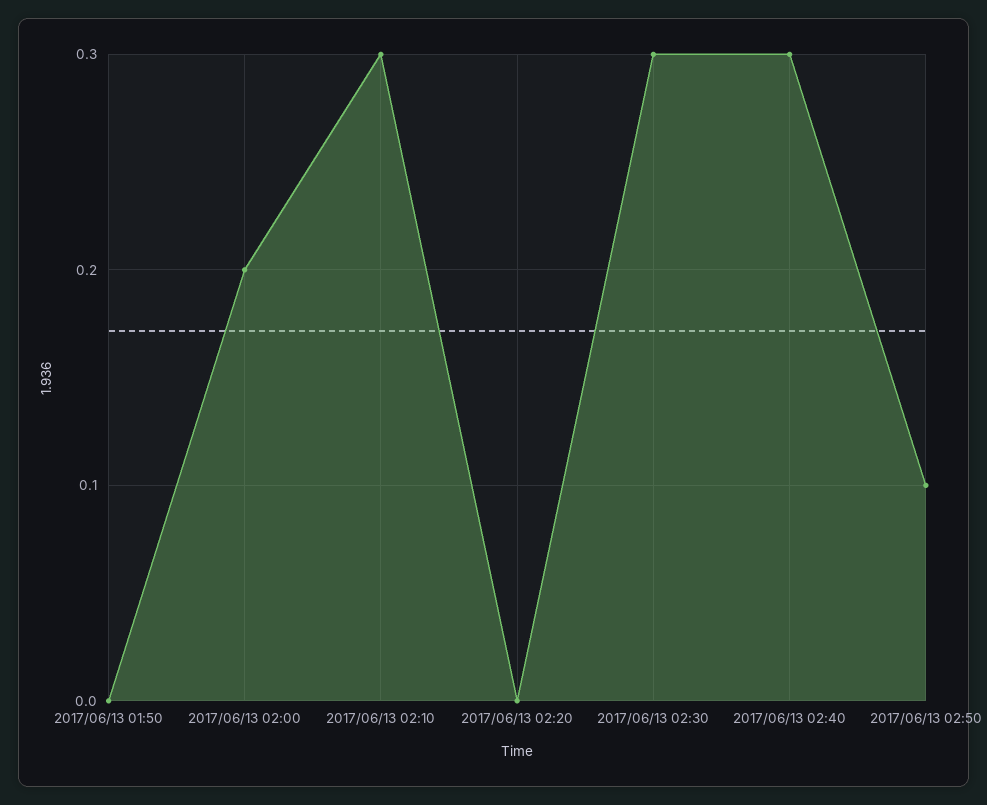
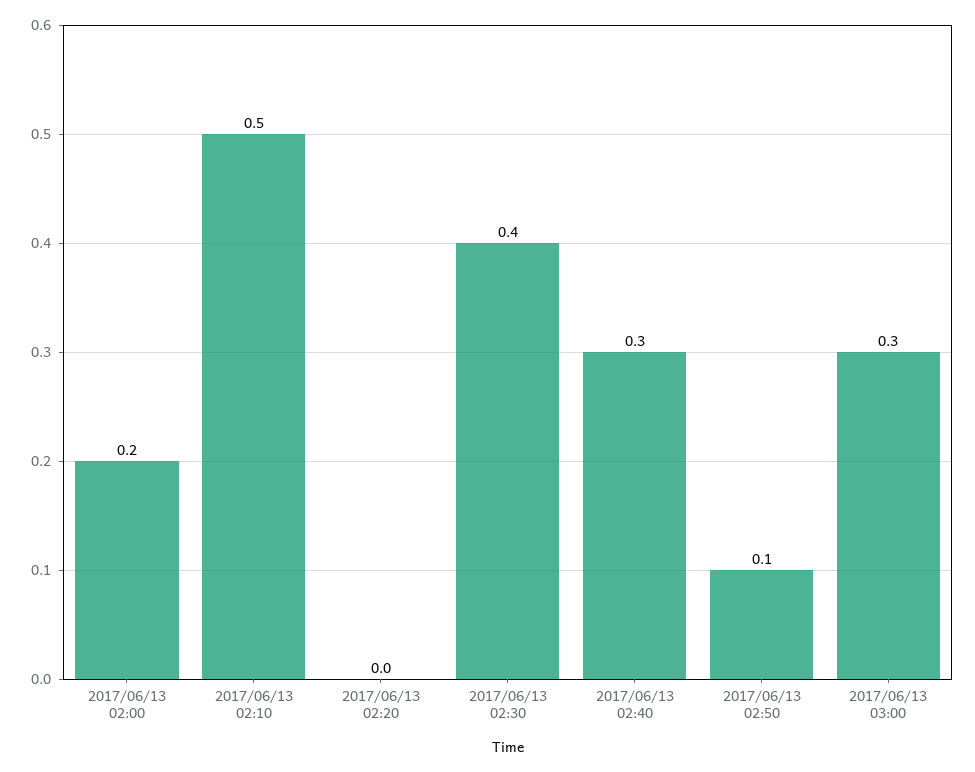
2017/06/13 01:50: 0 -> none
2017/06/13 02:10: 0.3 -> 0.5
2017/06/13 02:30: 0.3 -> 0.4
2017/06/13 03:00: none -> 0.3

